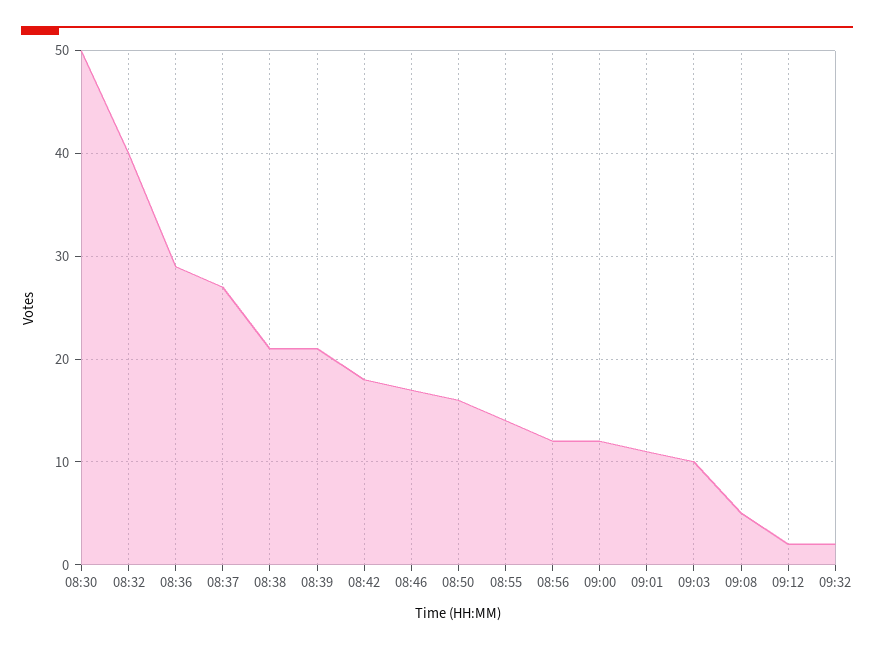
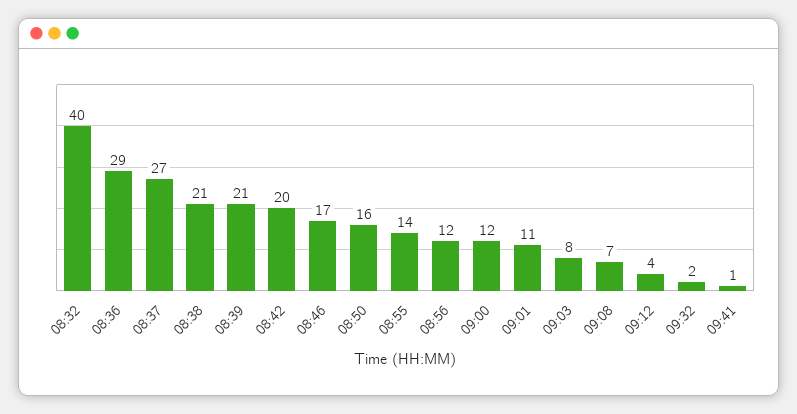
08:30: 50 -> none
08:42: 18 -> 20
09:03: 10 -> 8
09:08: 5 -> 7
09:12: 2 -> 4
09:41: none -> 1

